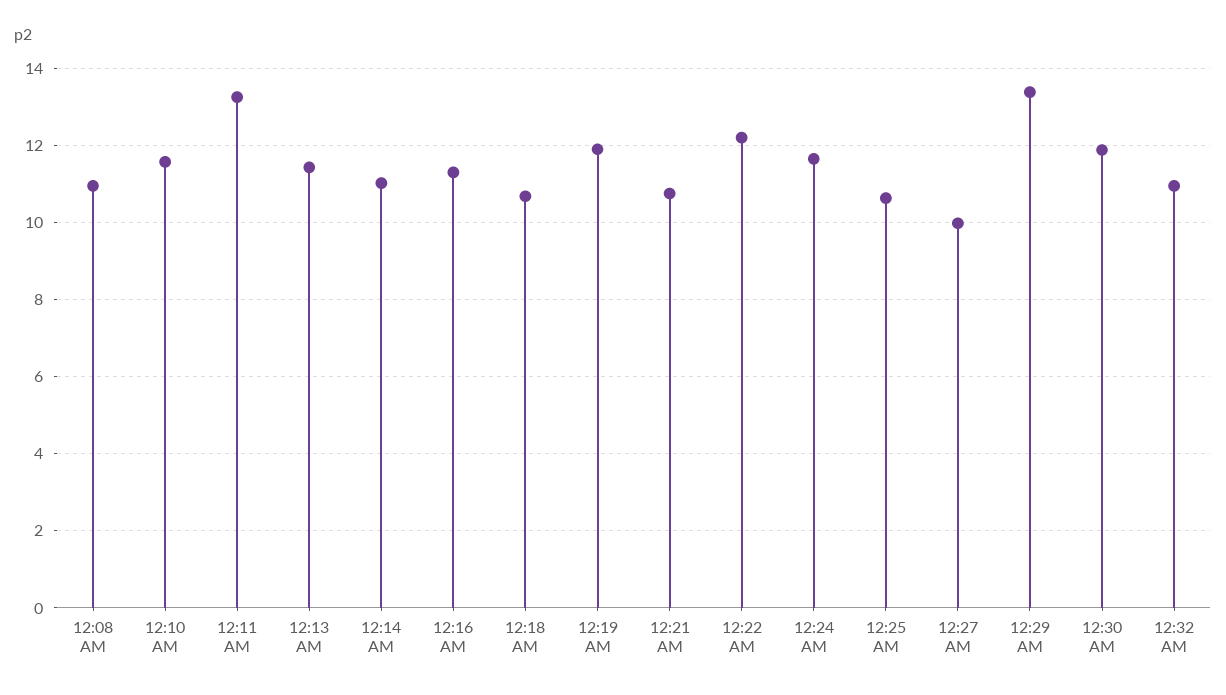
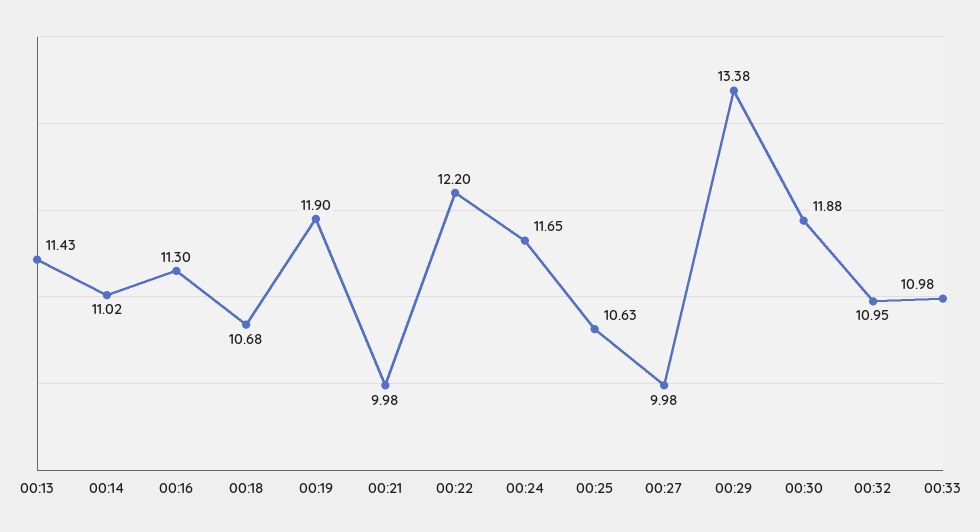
12:08 AM: 11 -> none
12:10 AM: 11.6 -> none
12:11 AM: 13.2 -> none
12:21 AM: 10.8 -> 9.98
00:33: none -> 10.98

